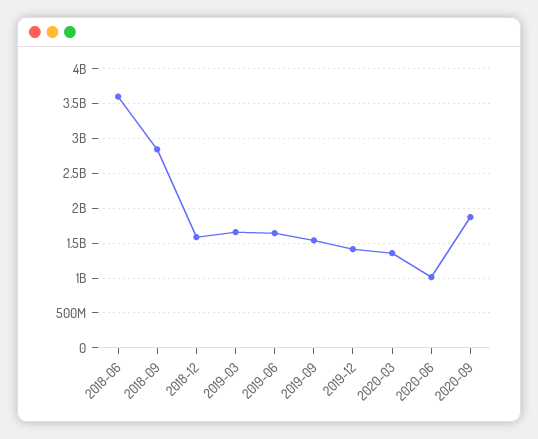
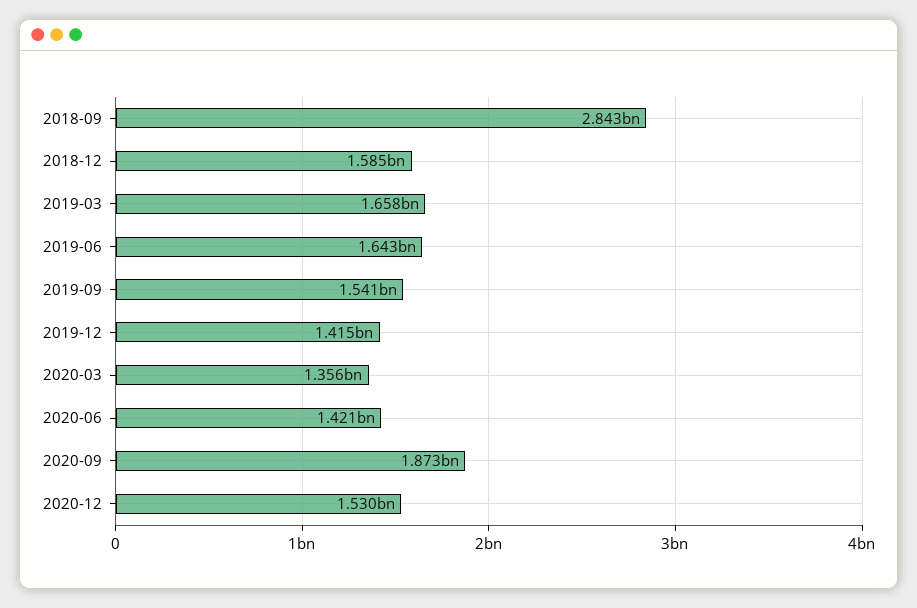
2018-06: 3600000000 -> none
2020-06: 1000000000 -> 1421000000
2020-12: none -> 1530000000

